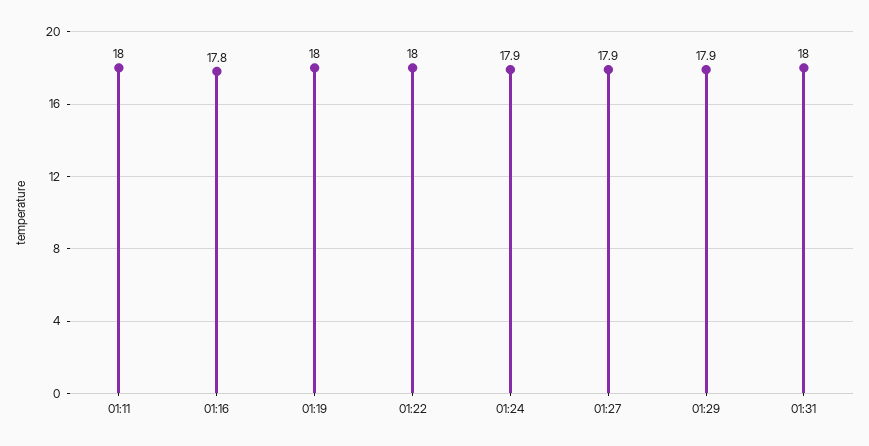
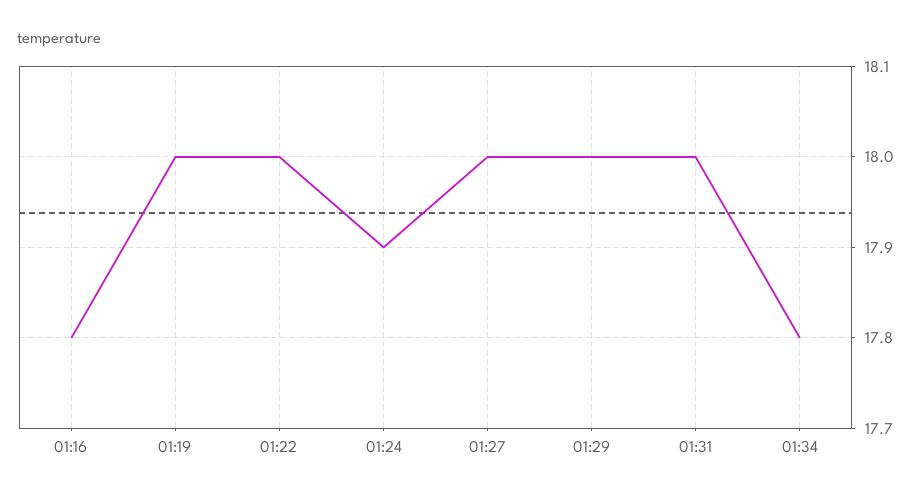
01:11: 18 -> none
01:27: 17.9 -> 18
01:29: 17.9 -> 18
01:34: none -> 17.8

